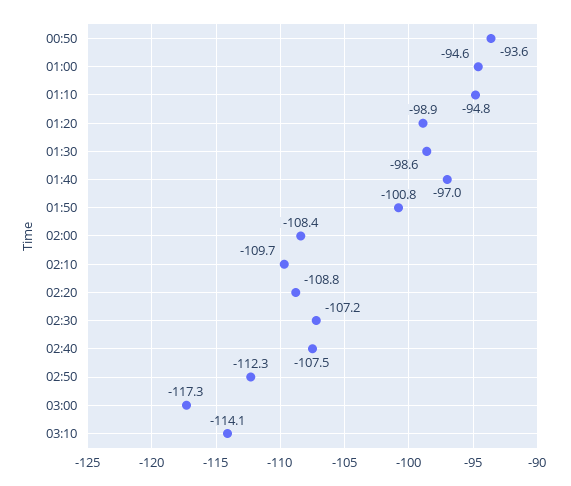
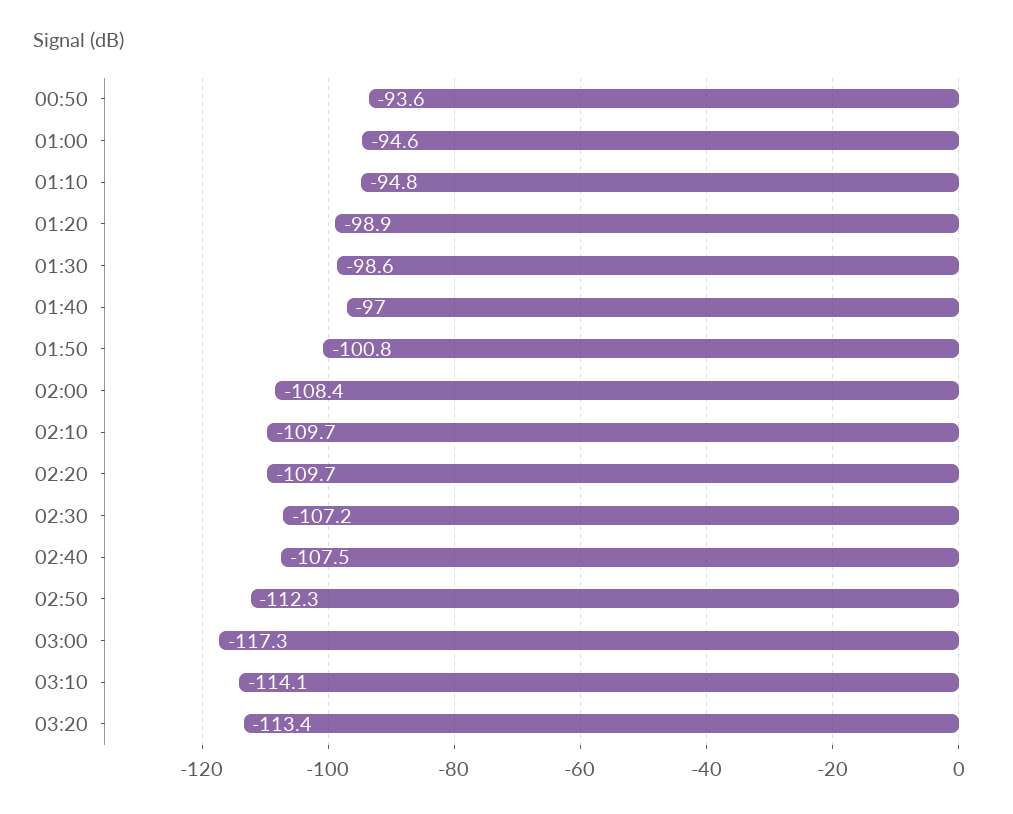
02:20: -108.8 -> -109.7
03:20: none -> -113.4

